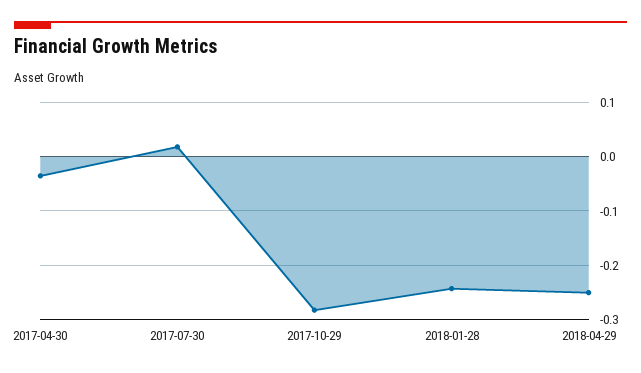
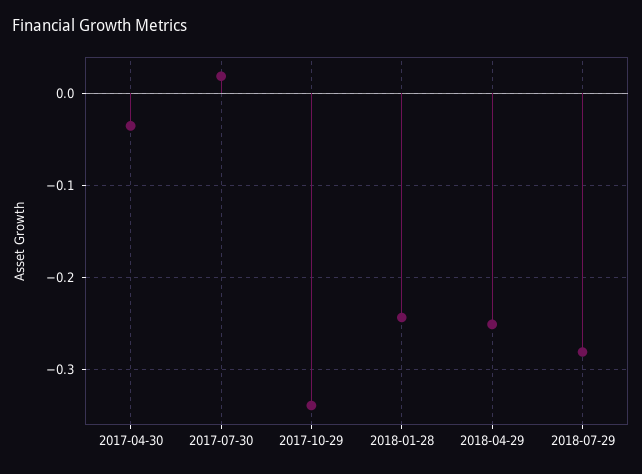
2017-10-29: -0.28 -> -0.34
2018-07-29: none -> -0.28

